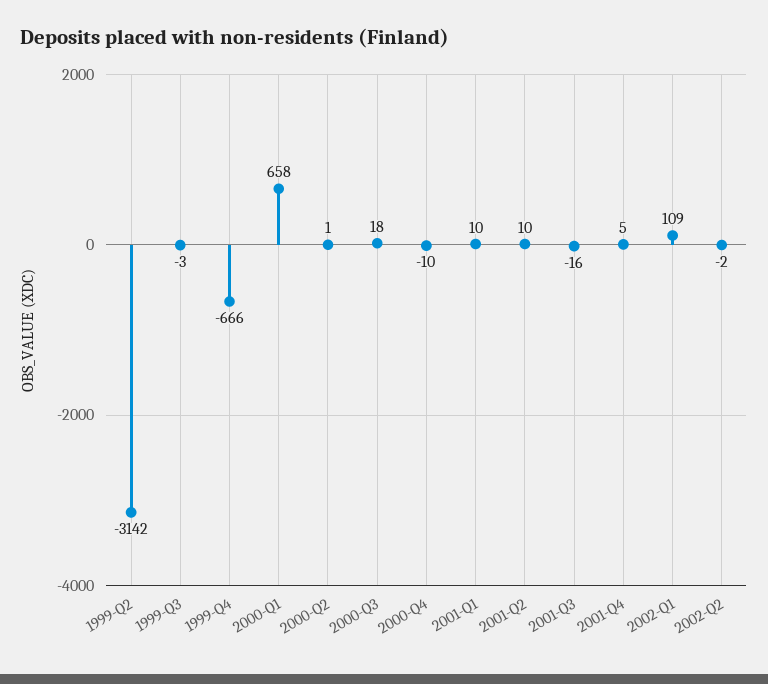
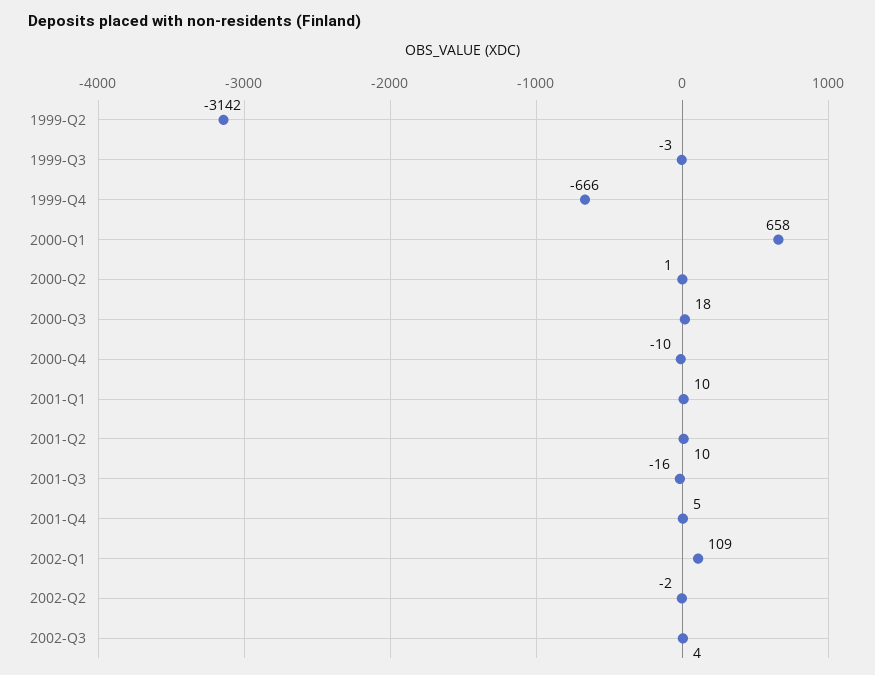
2002-Q3: none -> 4

